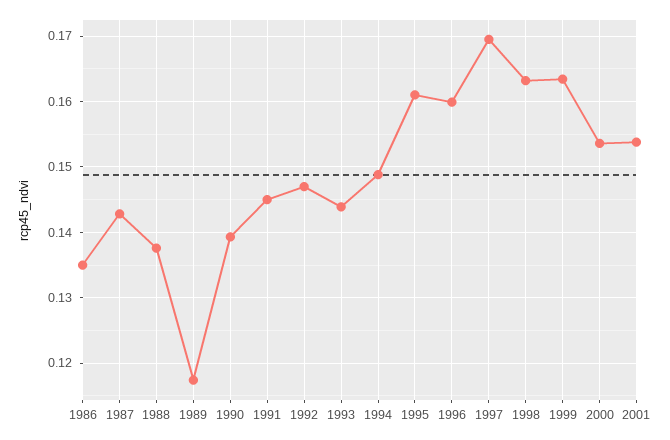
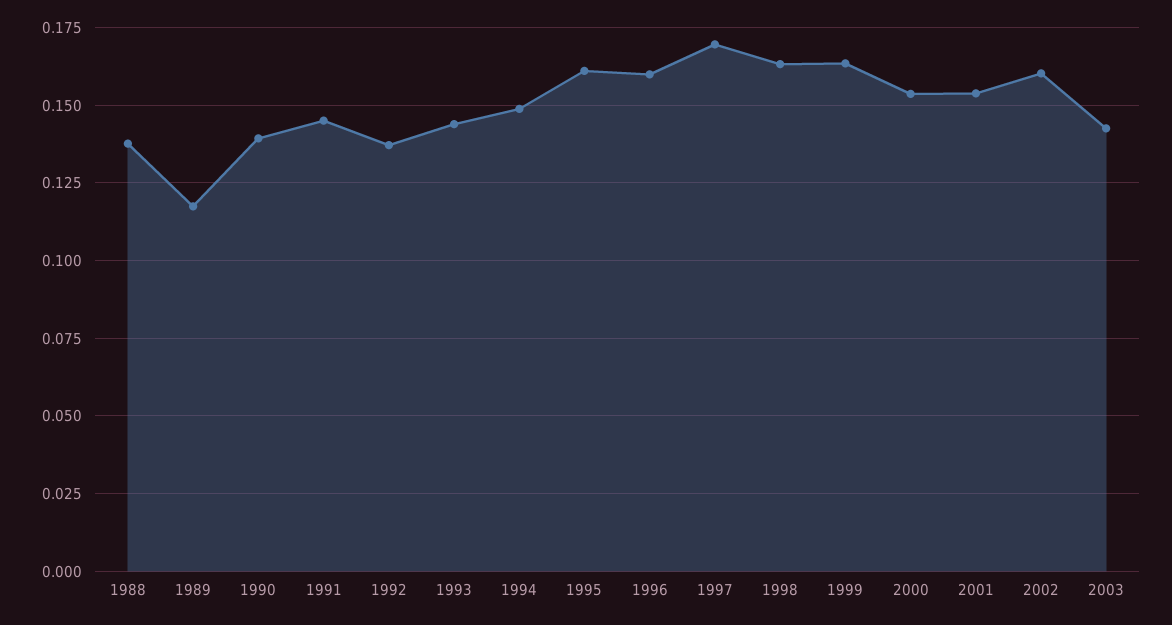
1986: 0.135 -> none
1987: 0.143 -> none
1992: 0.147 -> 0.1375
2002: none -> 0.16
2003: none -> 0.1425

